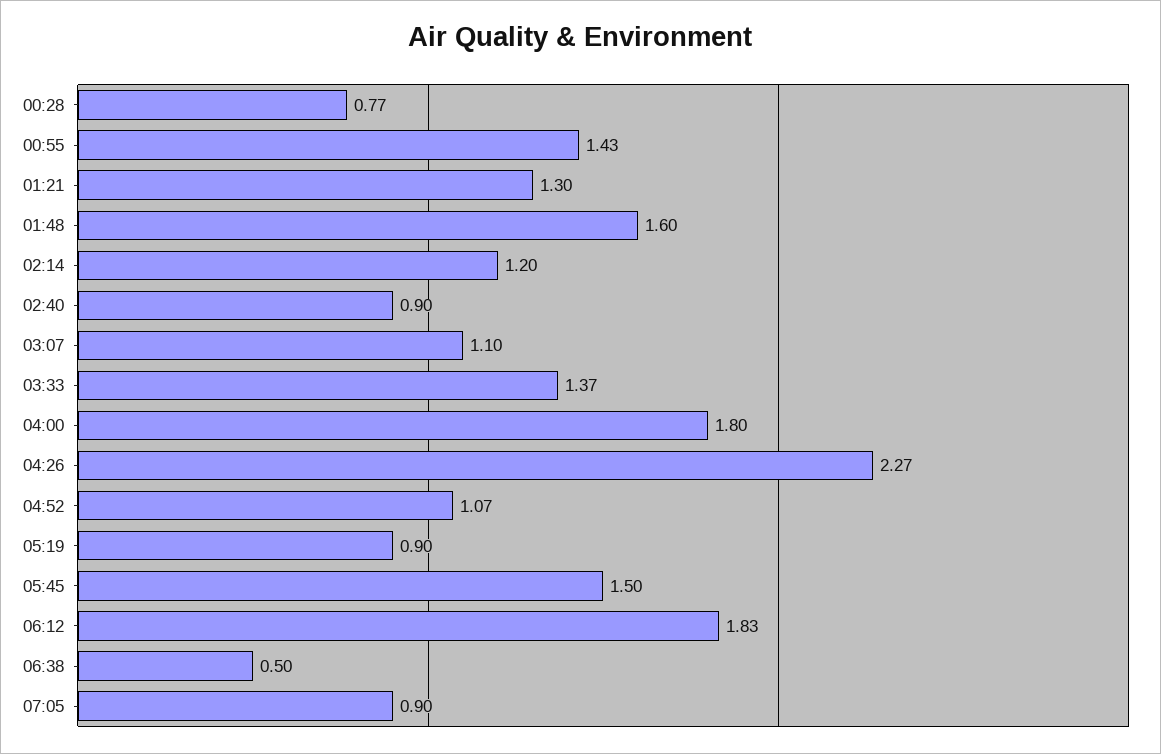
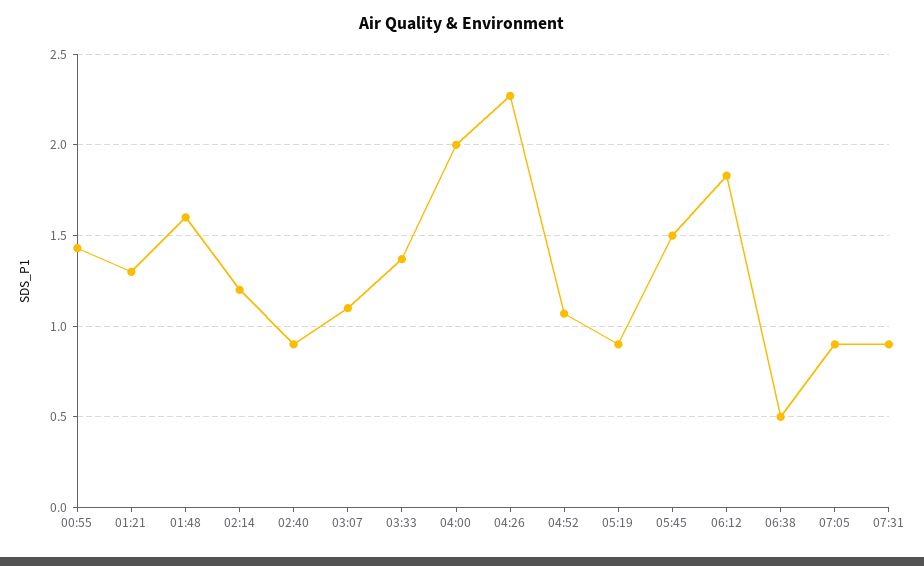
00:28: 0.77 -> none
04:00: 1.8 -> 2
07:31: none -> 0.9

